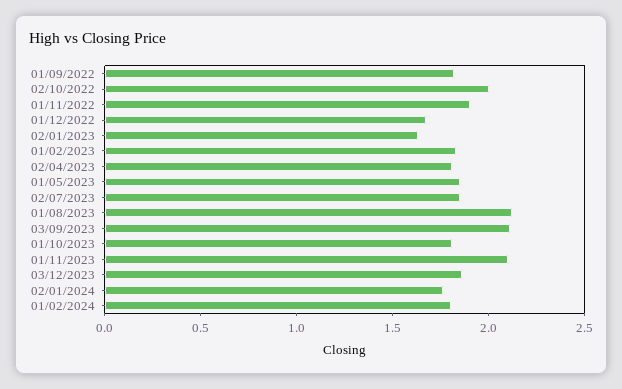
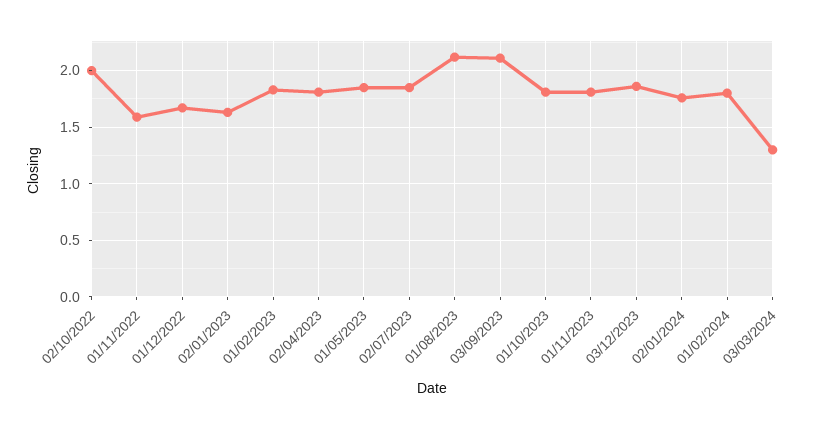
01/09/2022: 1.8 -> none
01/11/2022: 1.9 -> 1.6
01/11/2023: 2.1 -> 1.8
03/03/2024: none -> 1.3

